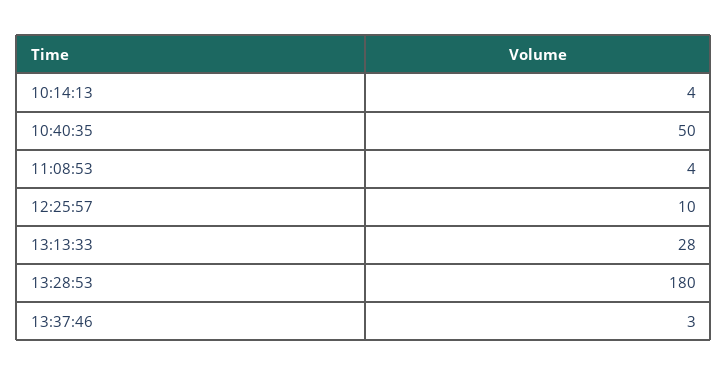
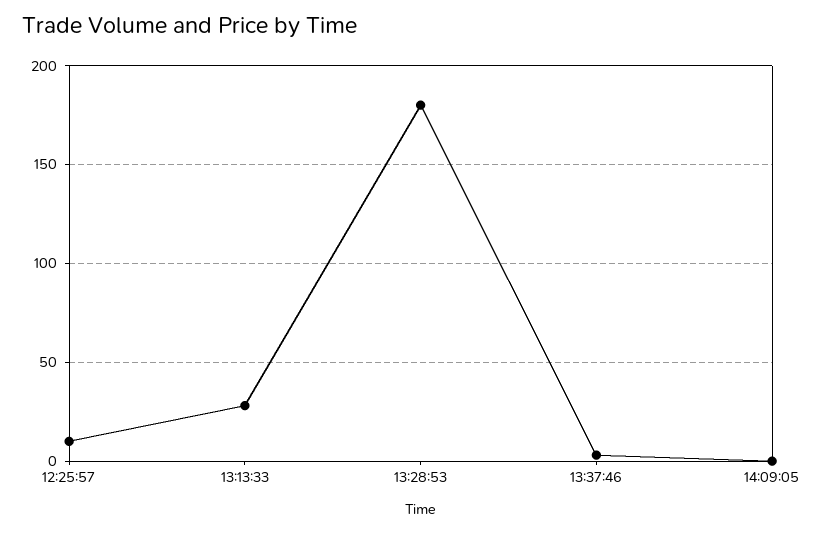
10:14:13: 4 -> none
10:40:35: 50 -> none
11:08:53: 4 -> none
14:09:05: none -> 0

